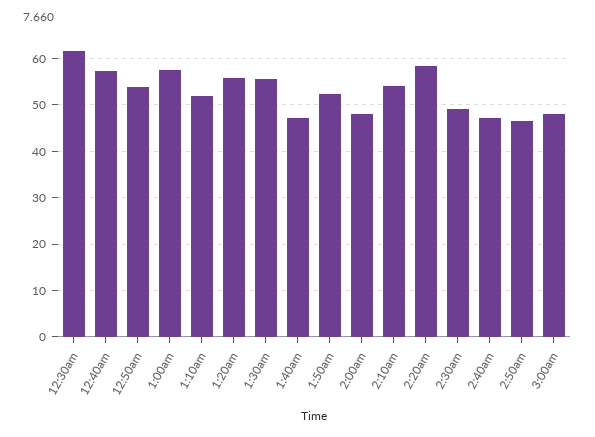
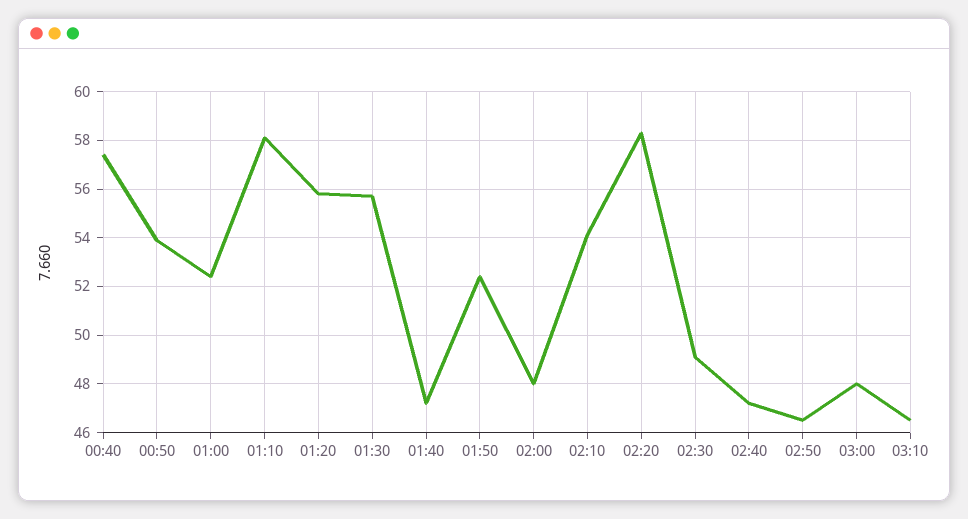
12:30am: 62 -> none
1:00am: 58 -> 52.5
1:10am: 52 -> 58
03:10: none -> 46.5

